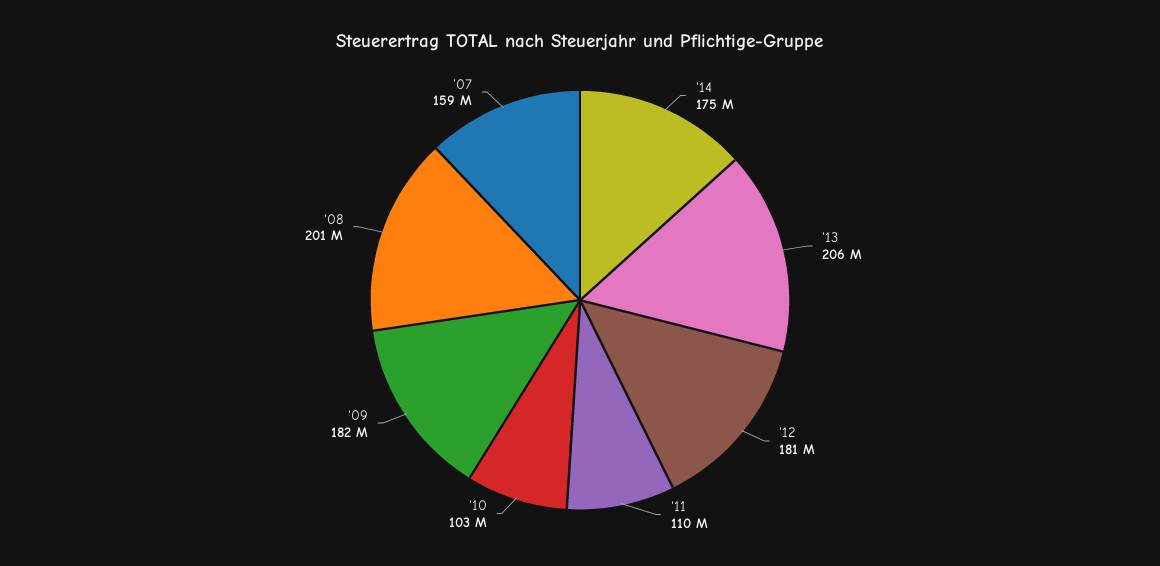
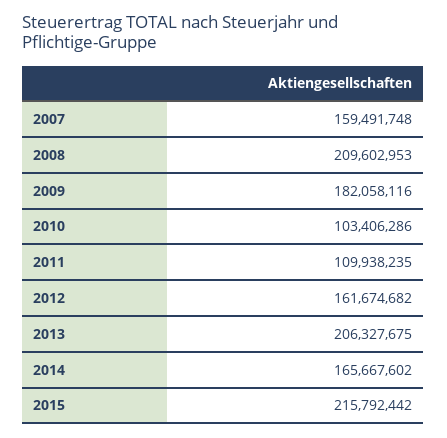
'14: 175000000 -> 165667602
'12: 181000000 -> 161674682
'08: 201000000 -> 209602953
2015: none -> 215792442

